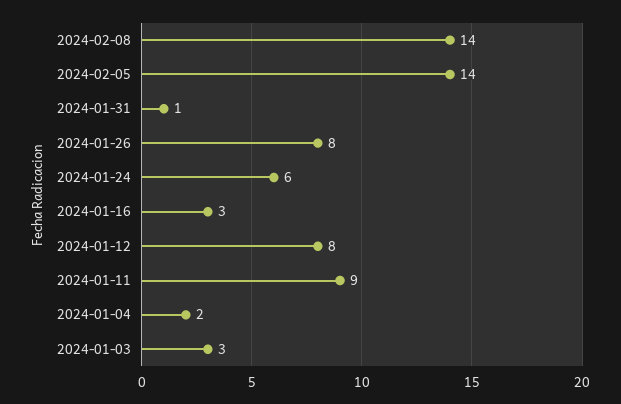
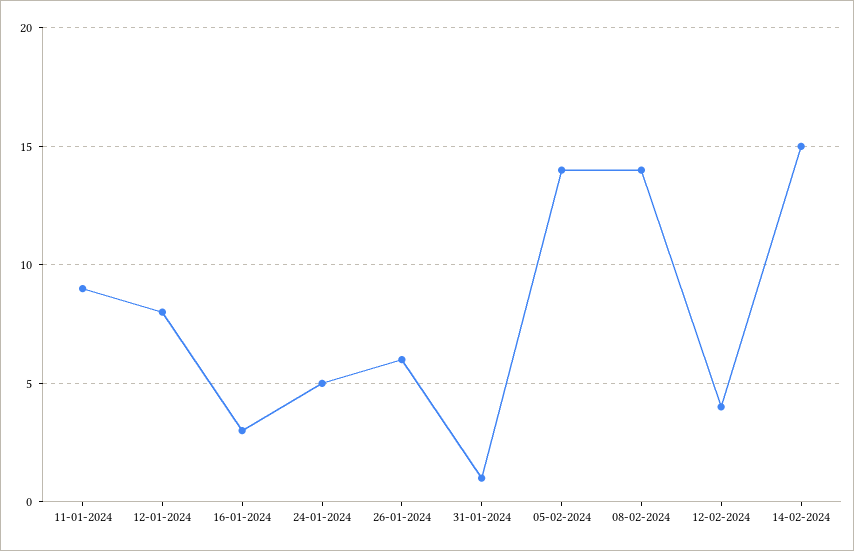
2024-01-26: 8 -> 6
2024-01-24: 6 -> 5
2024-01-04: 2 -> none
2024-01-03: 3 -> none
12-02-2024: none -> 4
14-02-2024: none -> 15

